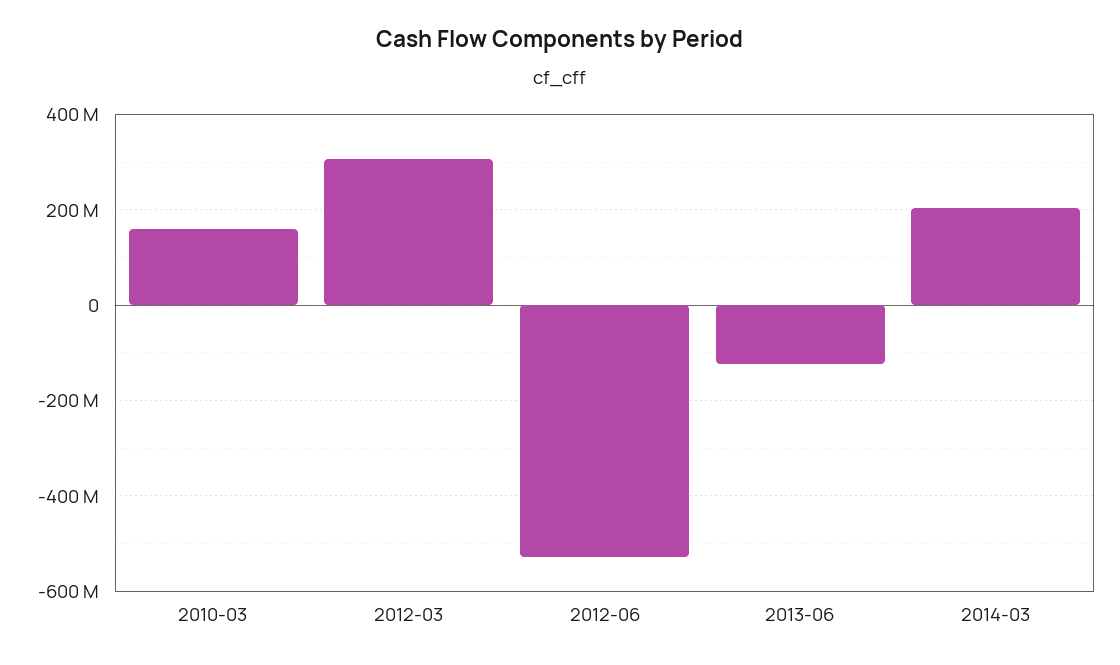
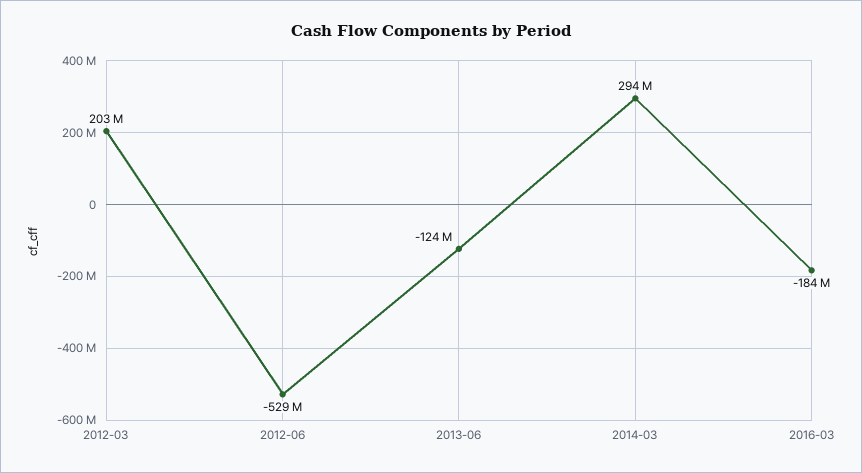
2010-03: 160000000 -> none
2012-03: 300000000 -> 203000000
2014-03: 200000000 -> 294000000
2016-03: none -> -184000000

